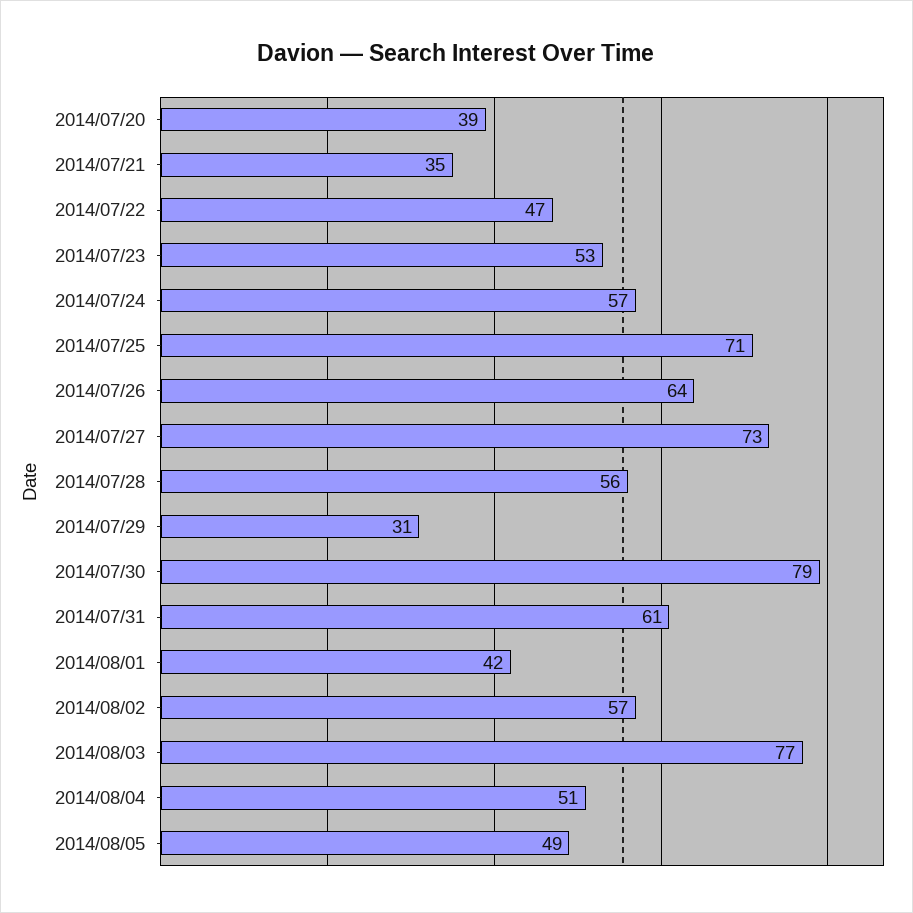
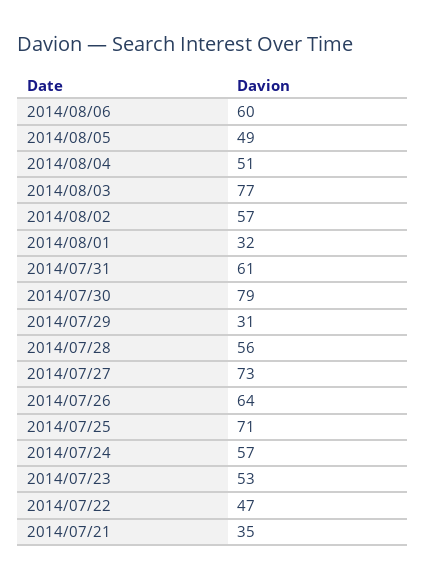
2014/07/20: 39 -> none
2014/08/01: 42 -> 32
2014/08/06: none -> 60

